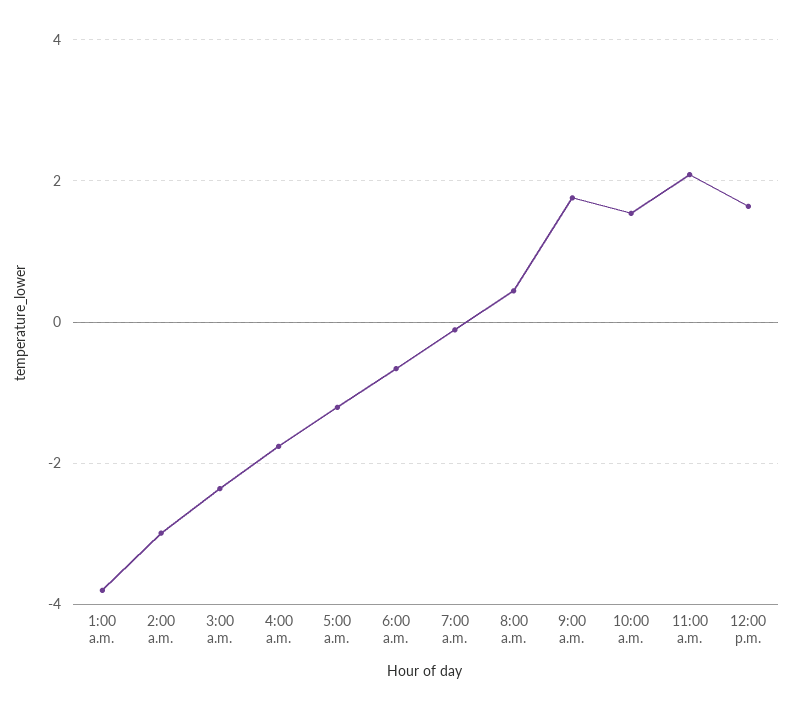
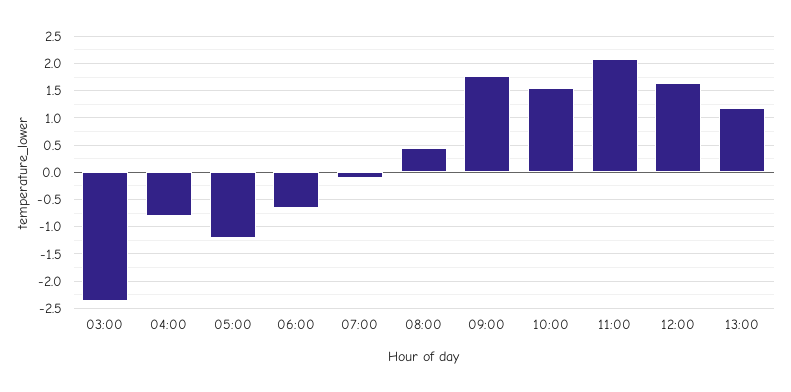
1:00 a.m.: -3.8 -> none
2:00 a.m.: -3 -> none
4:00 a.m.: -1.8 -> -0.75
13:00: none -> 1.25

